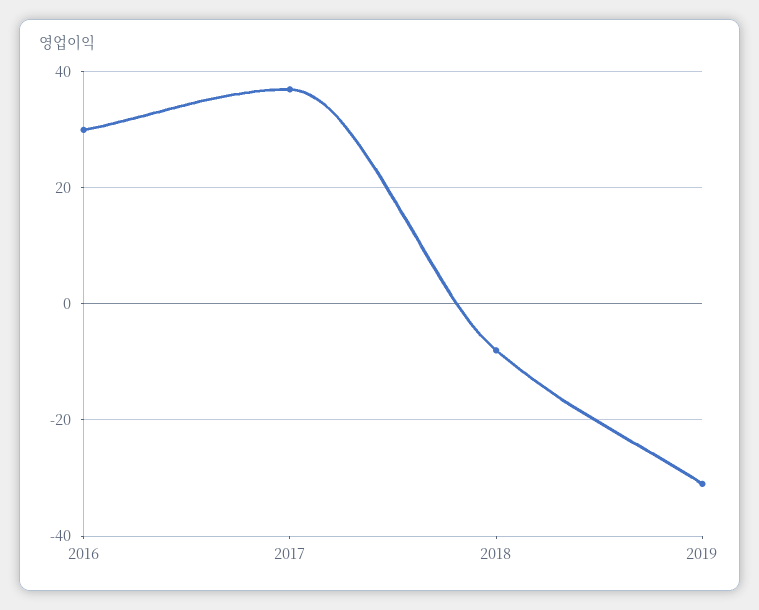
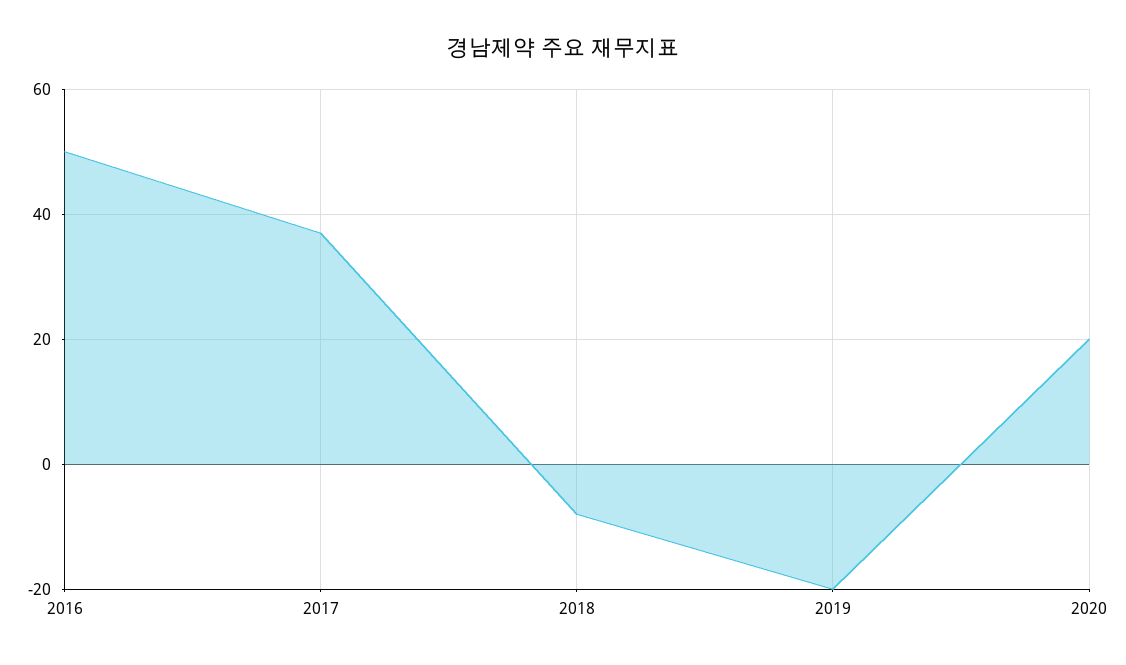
2016: 30 -> 50
2019: -30 -> -20
2020: none -> 20

